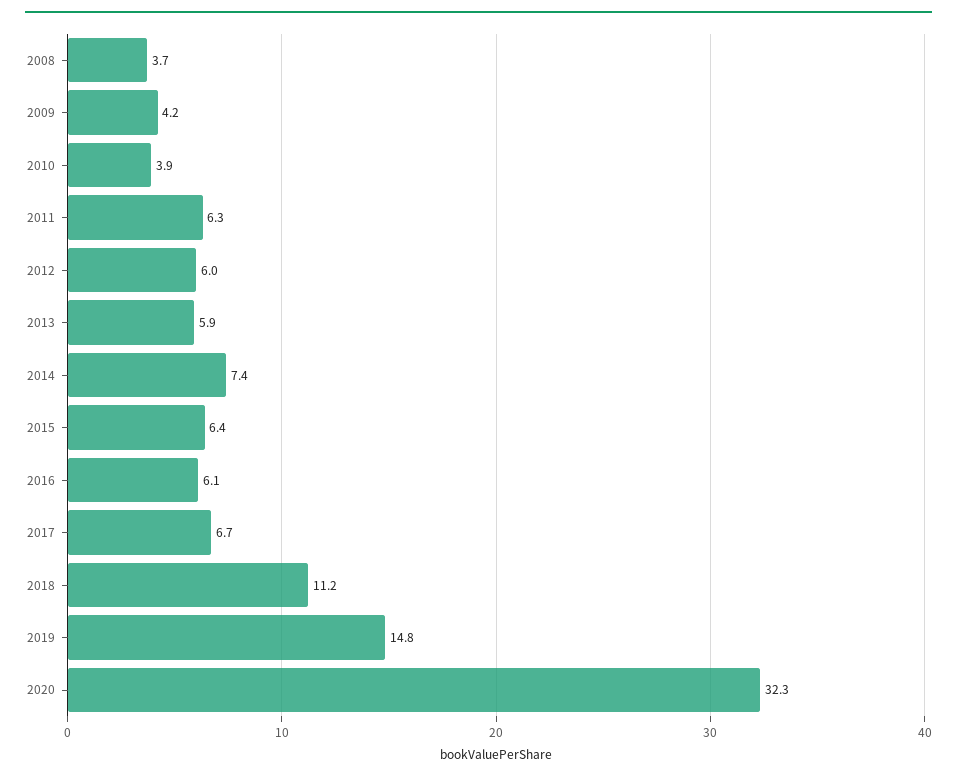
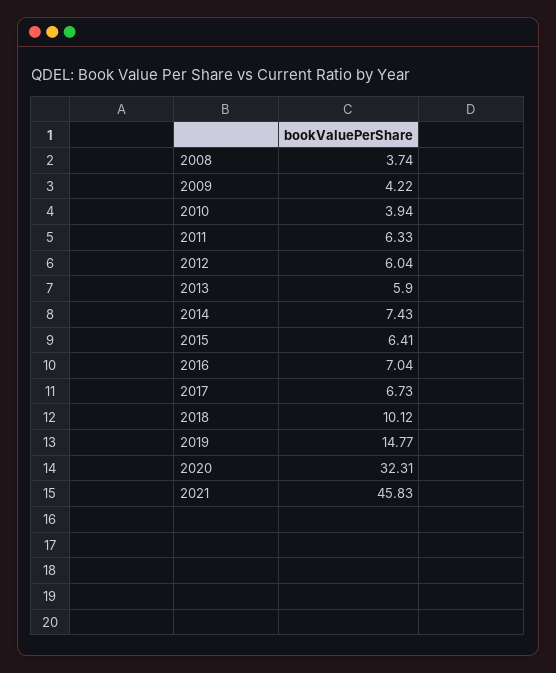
2016: 6.1 -> 7.04
2018: 11.2 -> 10.12
2021: none -> 45.83

